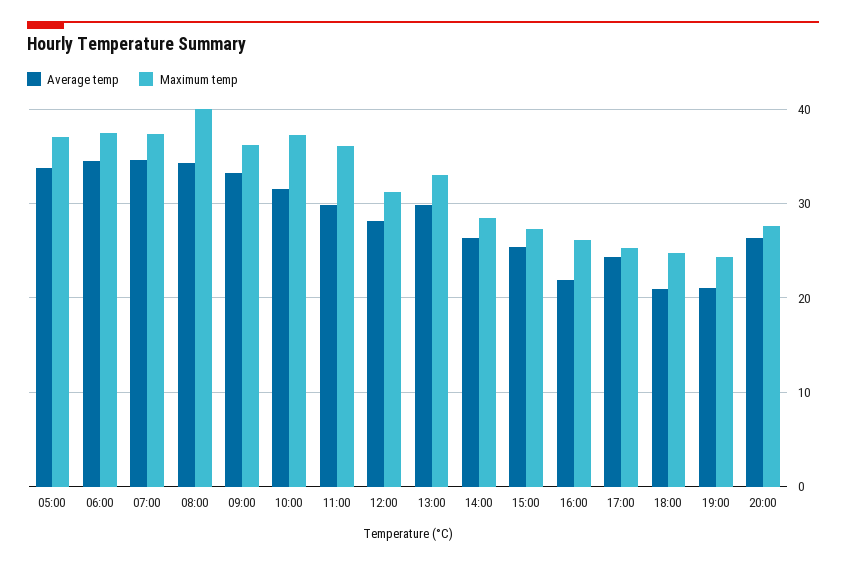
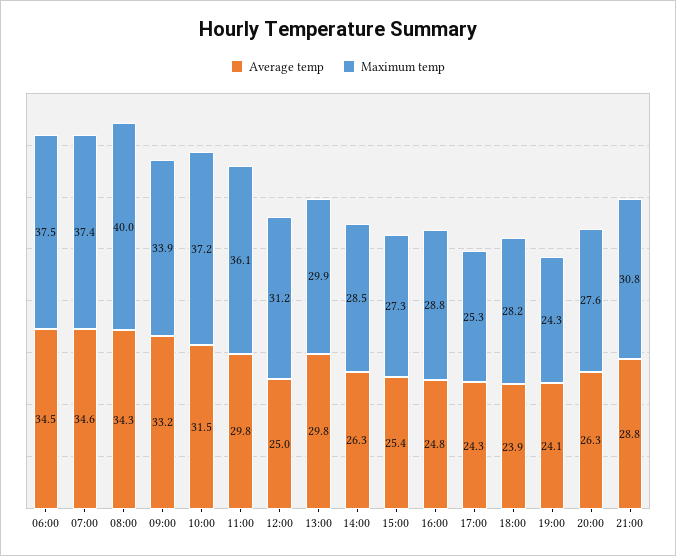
Average temp, 05:00: 34 -> none
Maximum temp, 05:00: 37 -> none
Maximum temp, 09:00: 36 -> 33.9
Average temp, 12:00: 28 -> 25
Maximum temp, 13:00: 33 -> 29.9
Average temp, 16:00: 22 -> 24.8
Maximum temp, 16:00: 26 -> 28.8
Average temp, 18:00: 21 -> 23.9
Maximum temp, 18:00: 25 -> 28.2
Average temp, 19:00: 21 -> 24.1
Average temp, 21:00: none -> 28.8
Maximum temp, 21:00: none -> 30.8

